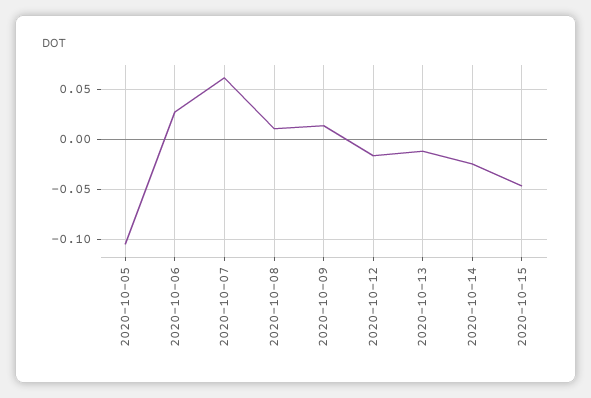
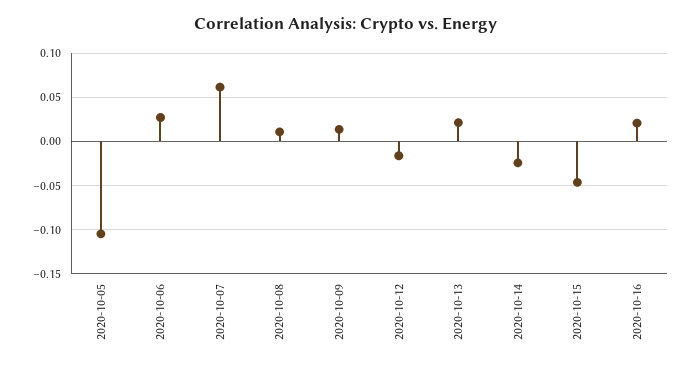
2020-10-13: -0.01 -> 0.02
2020-10-16: none -> 0.02

